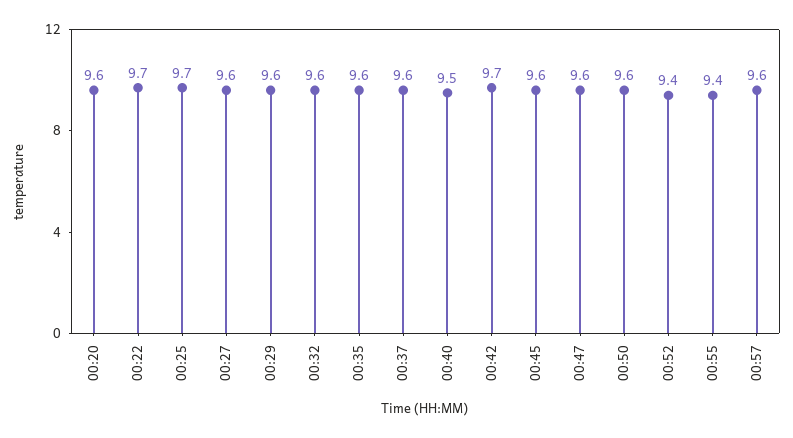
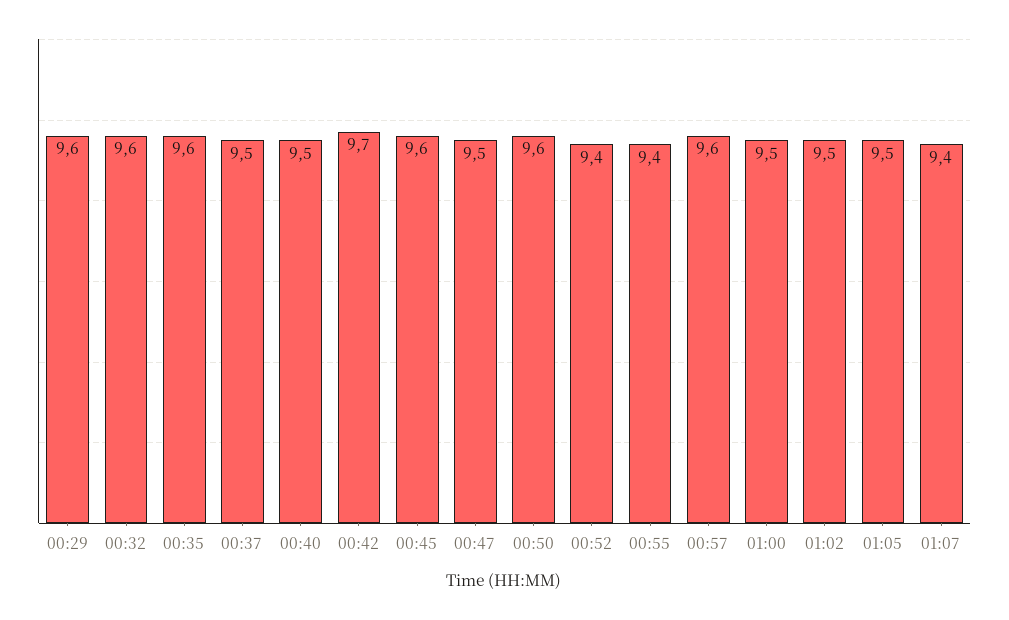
00:20: 9.6 -> none
00:22: 9.7 -> none
00:25: 9.7 -> none
00:27: 9.6 -> none
00:37: 9.6 -> 9.5
00:47: 9.6 -> 9.5
01:00: none -> 9.5
01:02: none -> 9.5
01:05: none -> 9.5
01:07: none -> 9.4

